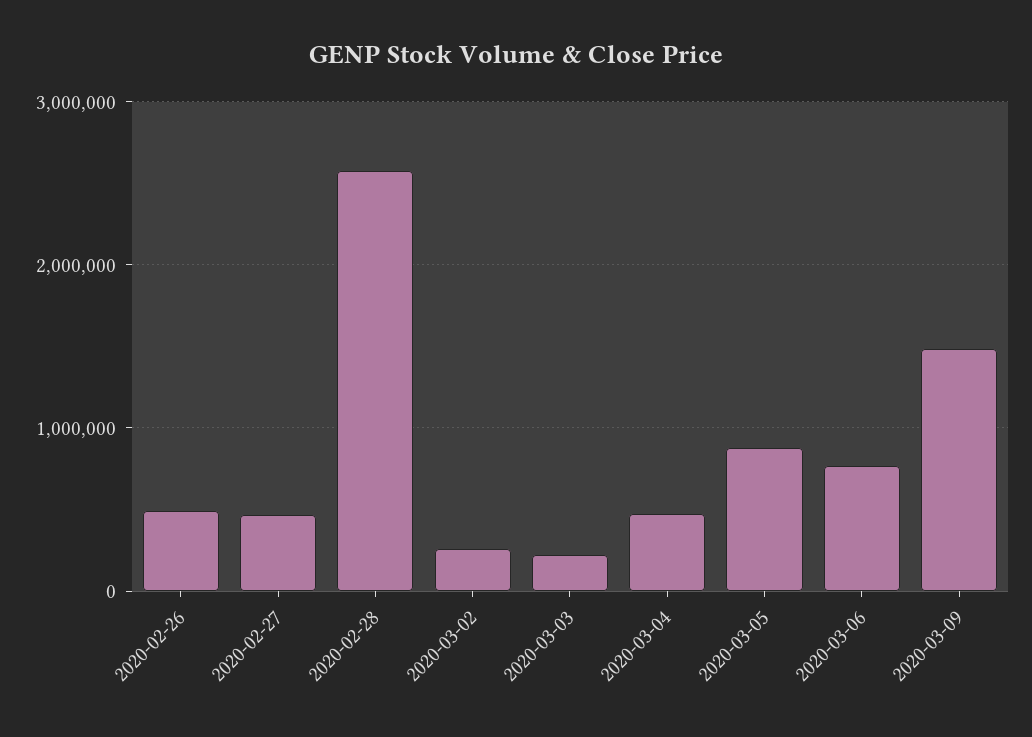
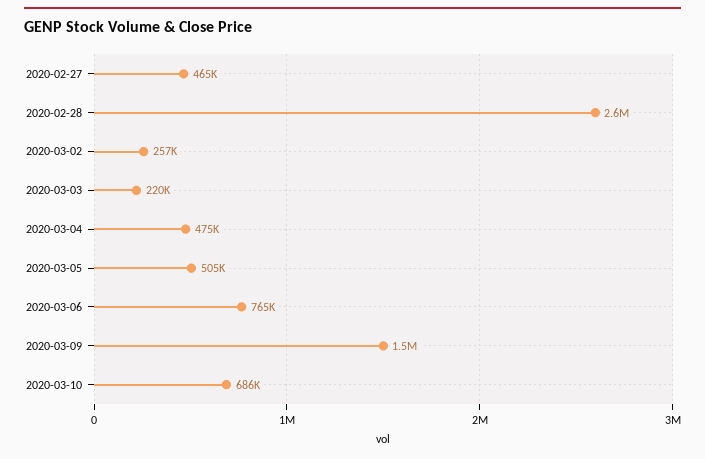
2020-02-26: 500000 -> none
2020-03-05: 900000 -> 505000
2020-03-10: none -> 686000

